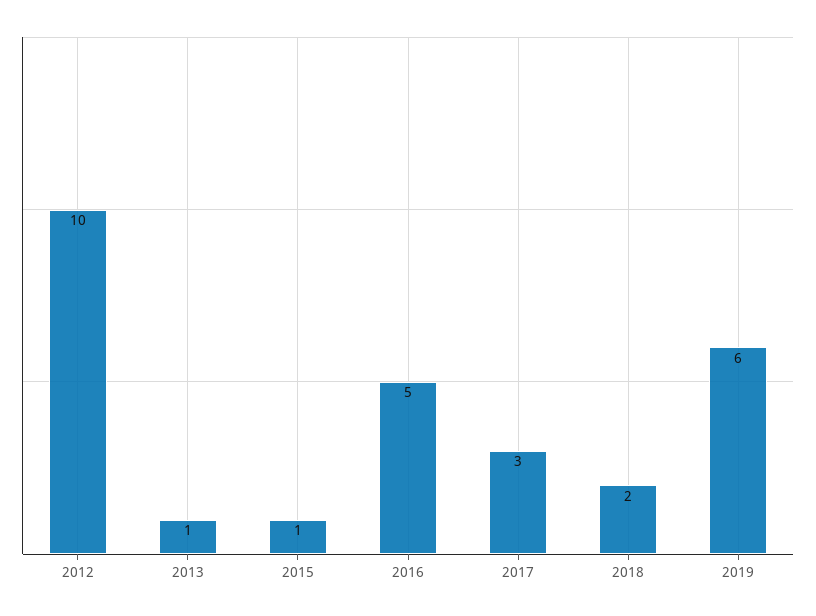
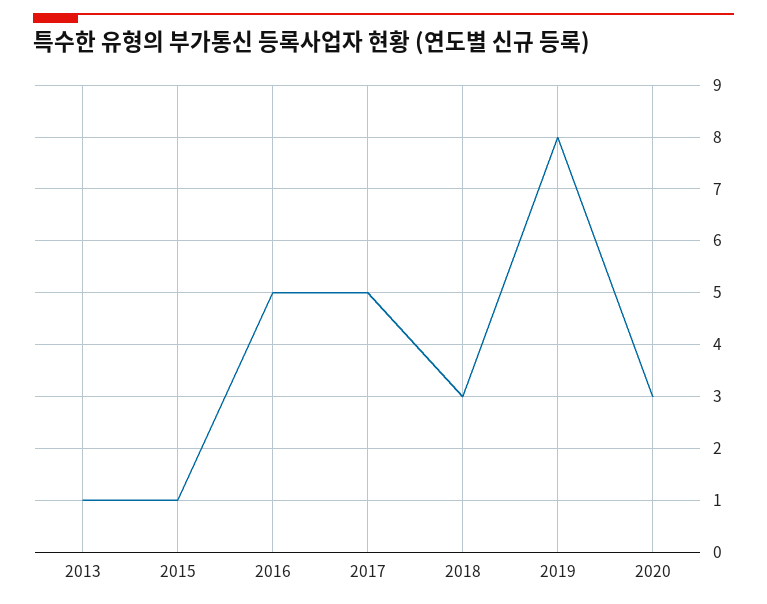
2012: 10 -> none
2017: 3 -> 5
2018: 2 -> 3
2019: 6 -> 8
2020: none -> 3

